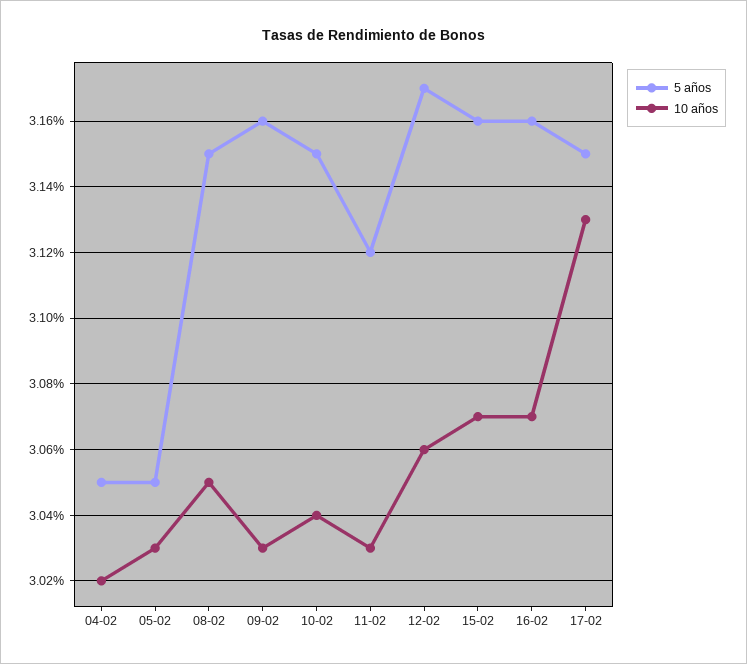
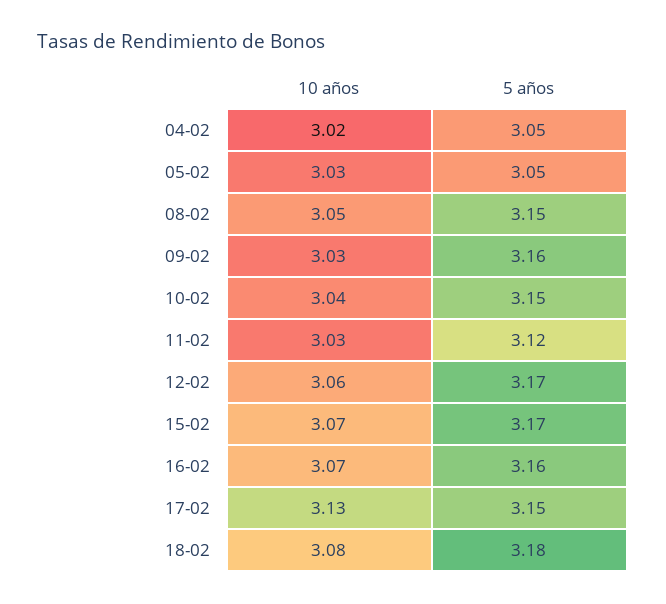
5 años, 15-02: 3.16 -> 3.17
10 años, 18-02: none -> 3.08
5 años, 18-02: none -> 3.18

